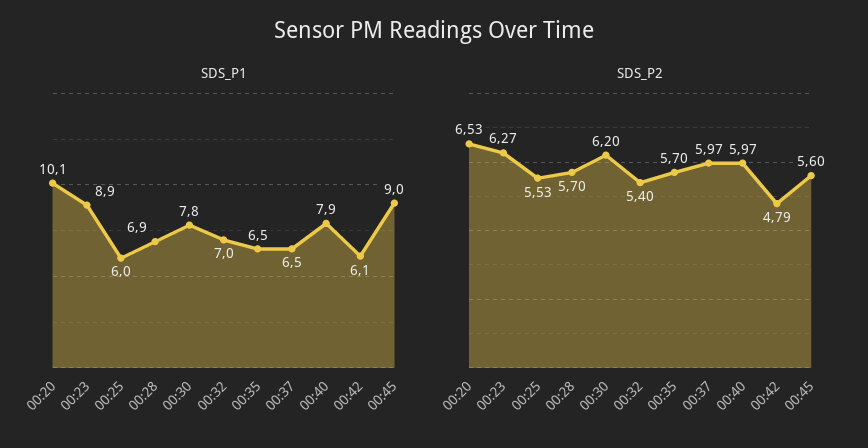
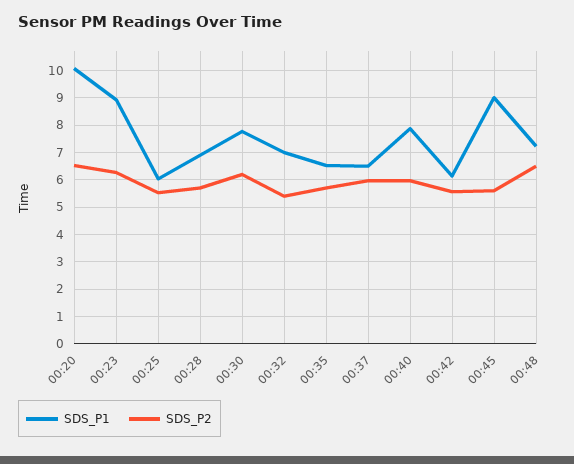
SDS_P2, 00:42: 4.79 -> 5.5
SDS_P1, 00:48: none -> 7.25
SDS_P2, 00:48: none -> 6.5

